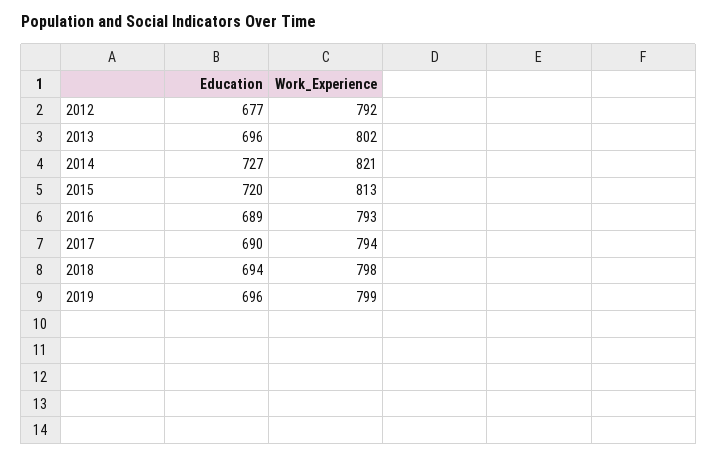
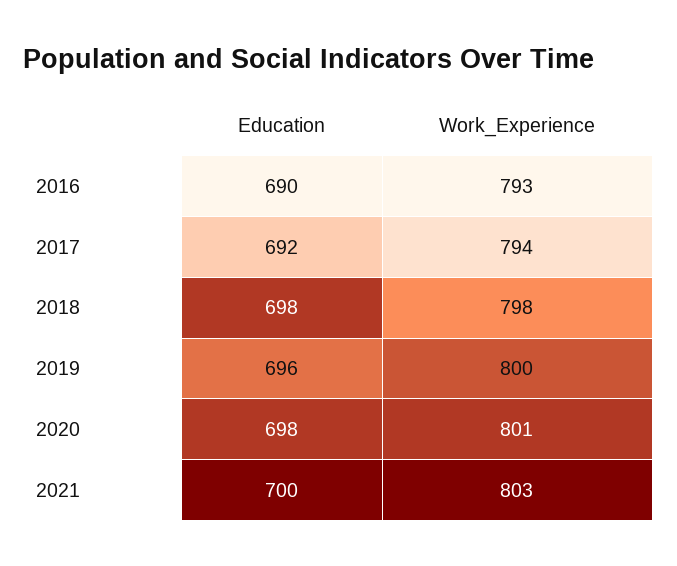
Education, 2012: 677 -> none
Work_Experience, 2012: 792 -> none
Education, 2013: 696 -> none
Work_Experience, 2013: 802 -> none
Education, 2014: 727 -> none
Work_Experience, 2014: 821 -> none
Education, 2015: 720 -> none
Work_Experience, 2015: 813 -> none
Education, 2016: 689 -> 690
Education, 2017: 690 -> 692
Education, 2018: 694 -> 698
Work_Experience, 2019: 799 -> 800
Education, 2020: none -> 698
Work_Experience, 2020: none -> 801
Education, 2021: none -> 700
Work_Experience, 2021: none -> 803

